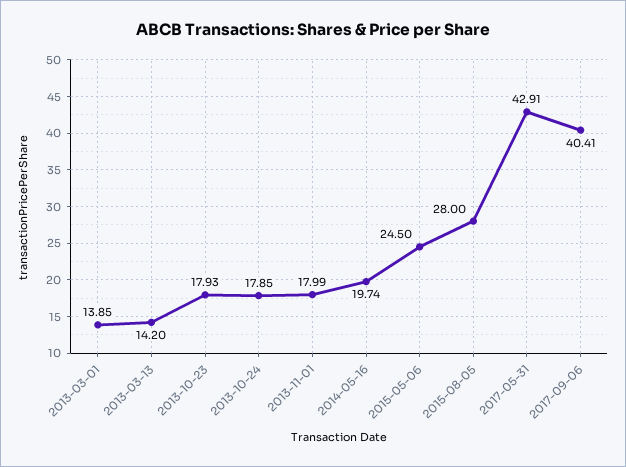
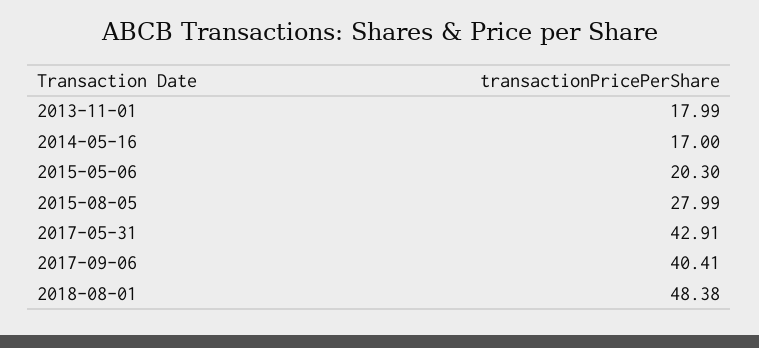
2013-03-01: 13.85 -> none
2013-03-13: 14.2 -> none
2013-10-23: 17.93 -> none
2013-10-24: 17.85 -> none
2014-05-16: 19.74 -> 17
2015-05-06: 24.5 -> 20.3
2015-08-05: 28 -> 27.99
2018-08-01: none -> 48.38

